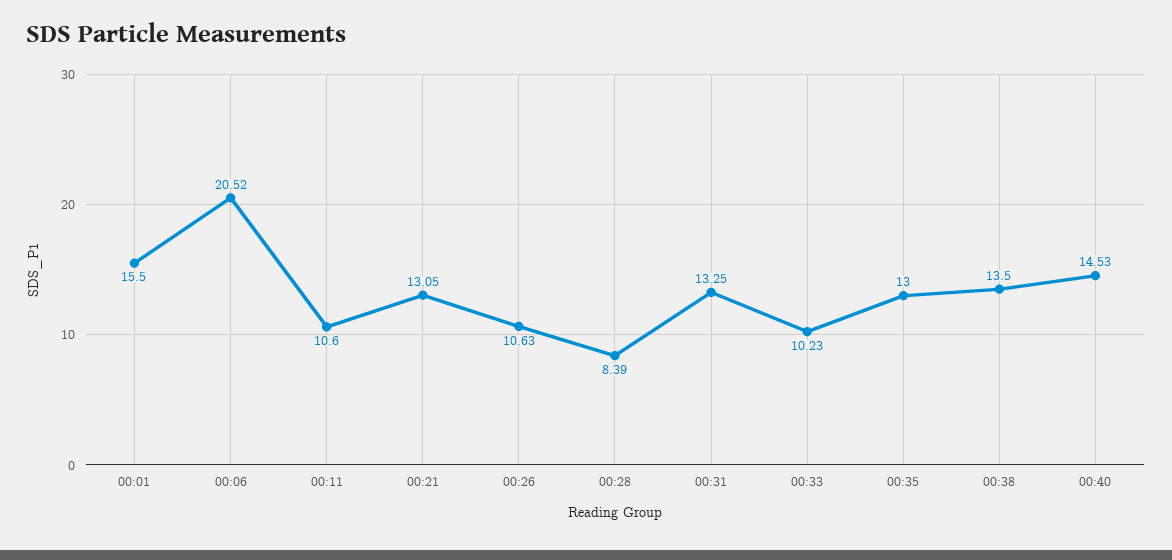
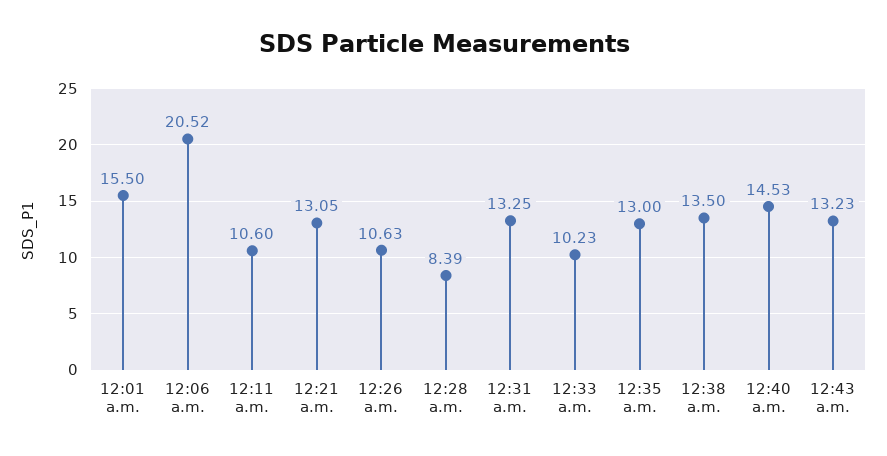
12:43 a.m.: none -> 13.23

